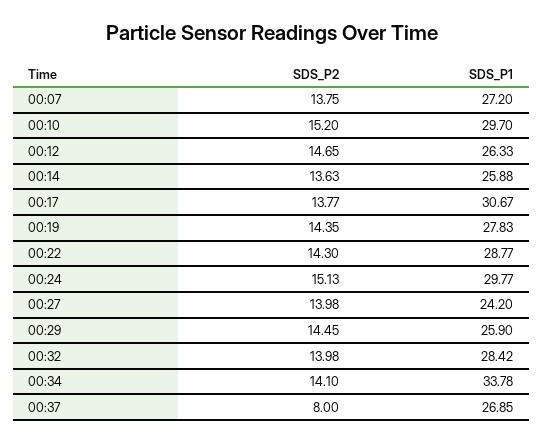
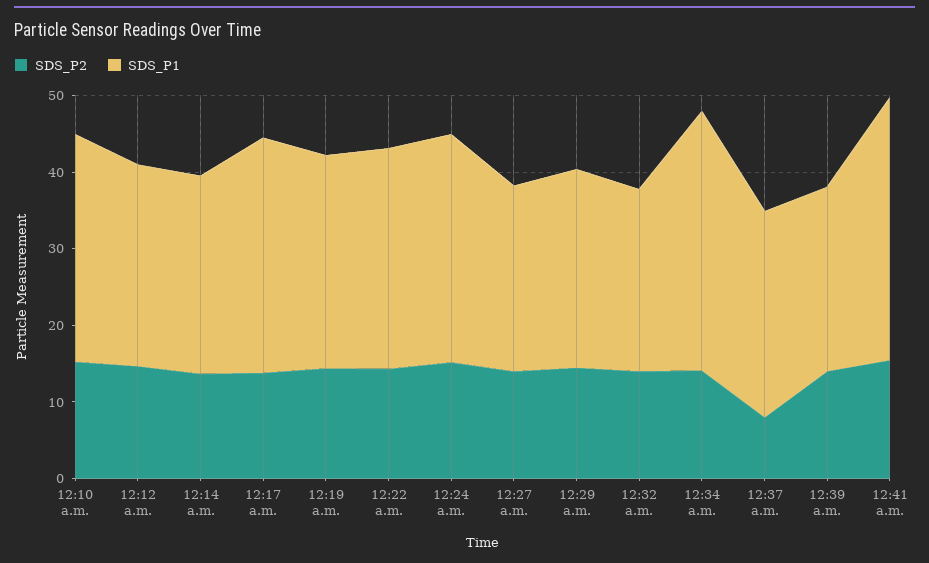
SDS_P2, 00:07: 13.75 -> none
SDS_P1, 00:07: 27.2 -> none
SDS_P1, 00:32: 28.42 -> 24
SDS_P2, 12:39 a.m.: none -> 14
SDS_P1, 12:39 a.m.: none -> 24
SDS_P2, 12:41 a.m.: none -> 16
SDS_P1, 12:41 a.m.: none -> 34

